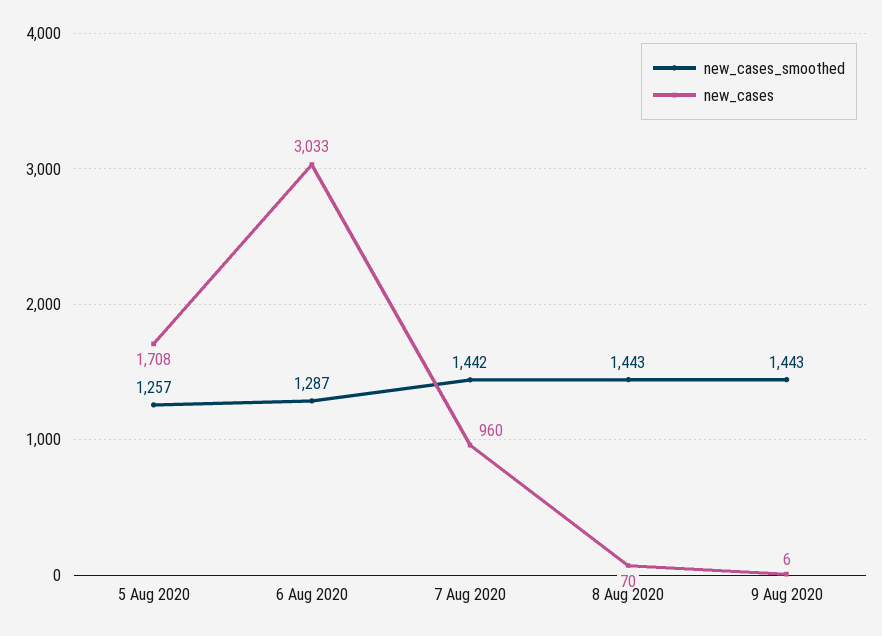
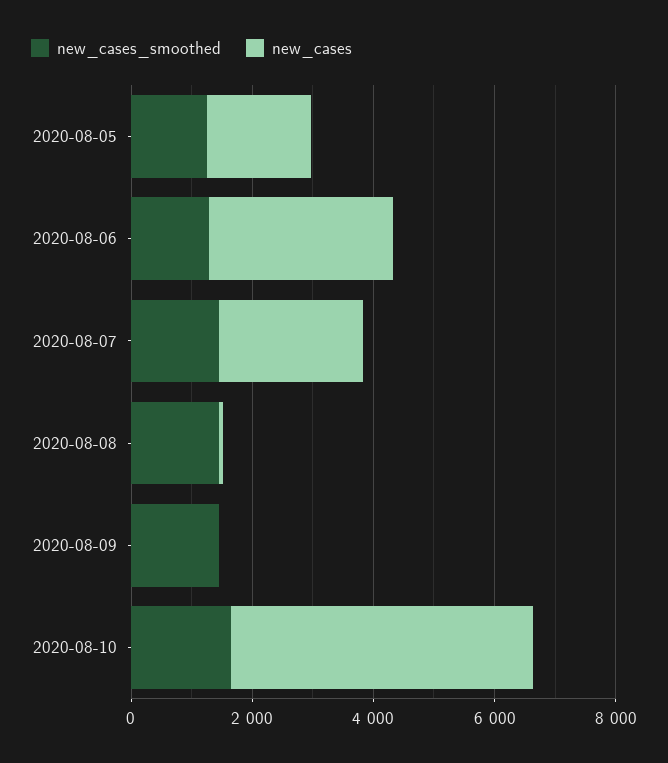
new_cases, 7 Aug 2020: 960 -> 2500
new_cases_smoothed, 2020-08-10: none -> 1500
new_cases, 2020-08-10: none -> 5000

